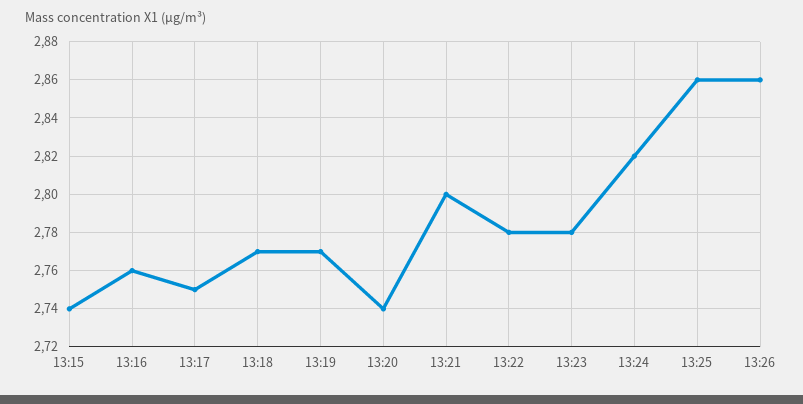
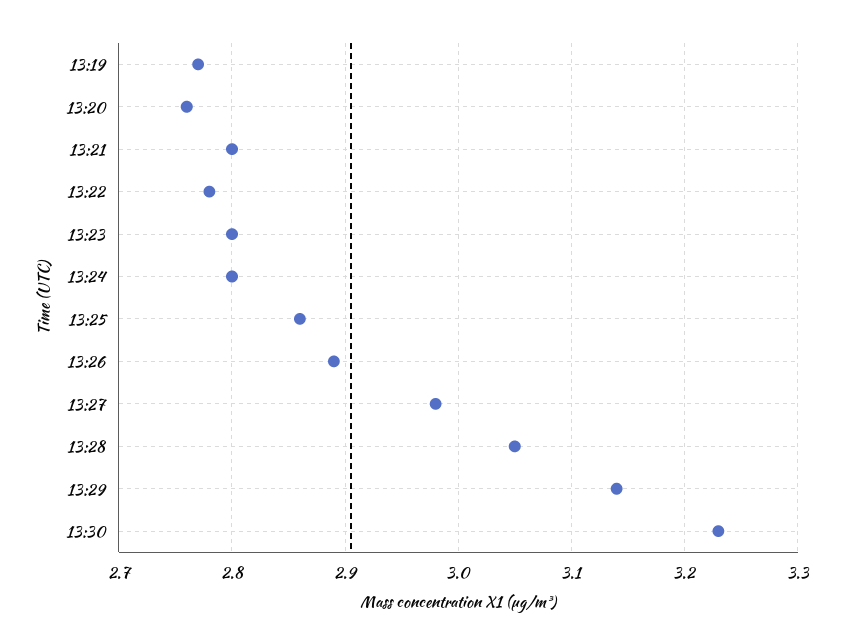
13:15: 2.74 -> none
13:16: 2.76 -> none
13:17: 2.75 -> none
13:18: 2.77 -> none
13:20: 2.74 -> 2.76
13:23: 2.78 -> 2.8
13:24: 2.82 -> 2.8
13:26: 2.86 -> 2.89
13:27: none -> 2.98
13:28: none -> 3.05
13:29: none -> 3.14
13:30: none -> 3.23

